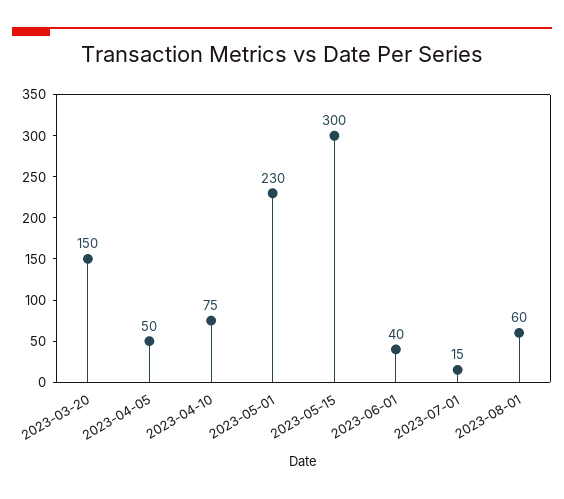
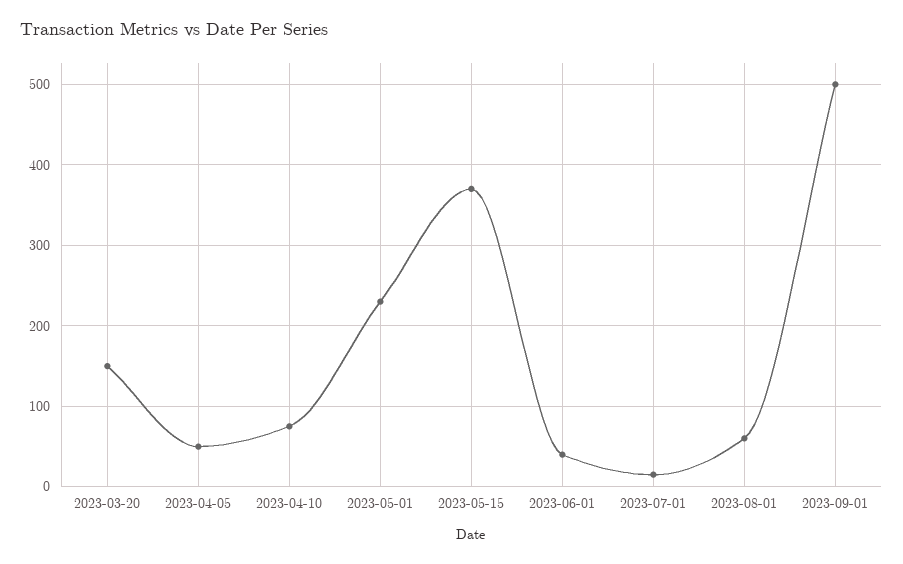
2023-05-15: 300 -> 370
2023-09-01: none -> 500

